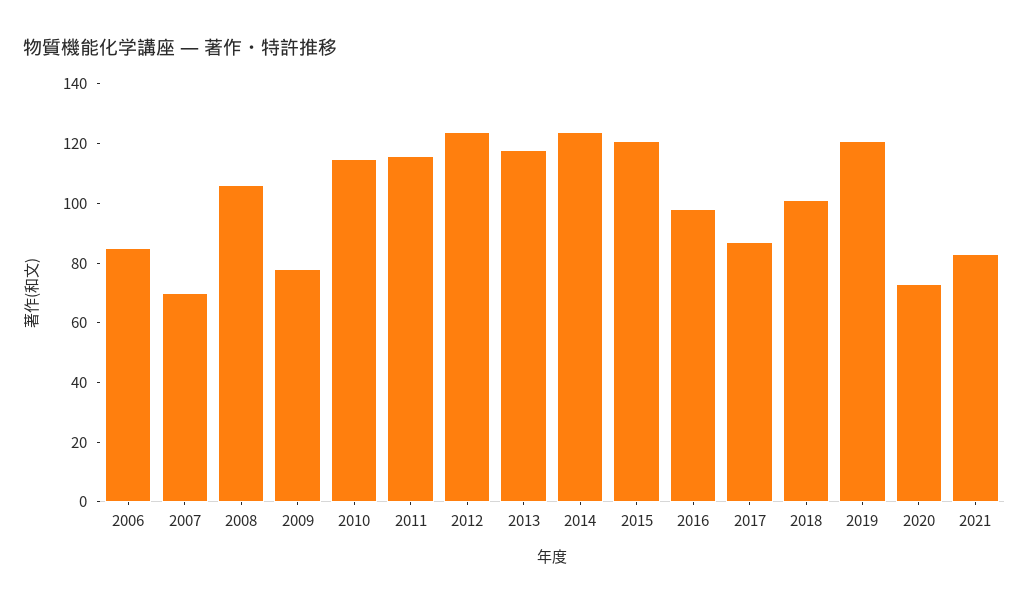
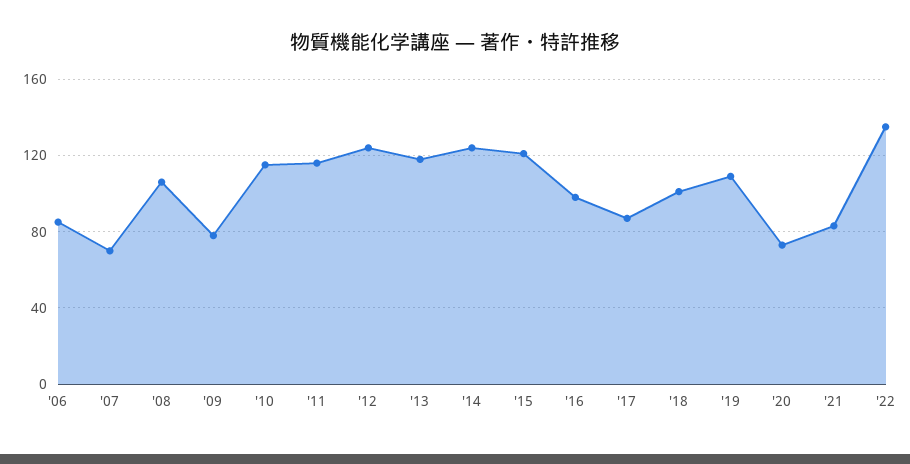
2019: 120 -> 110
'22: none -> 135

